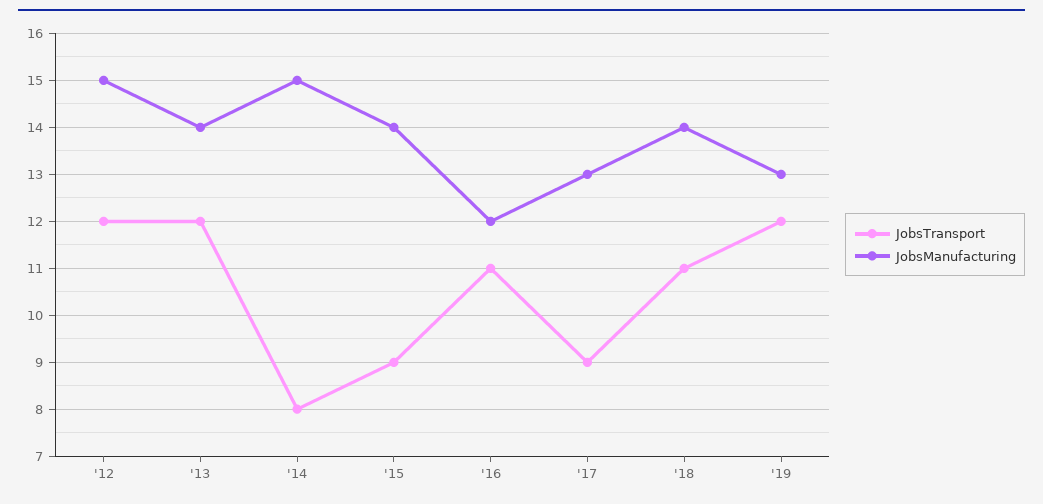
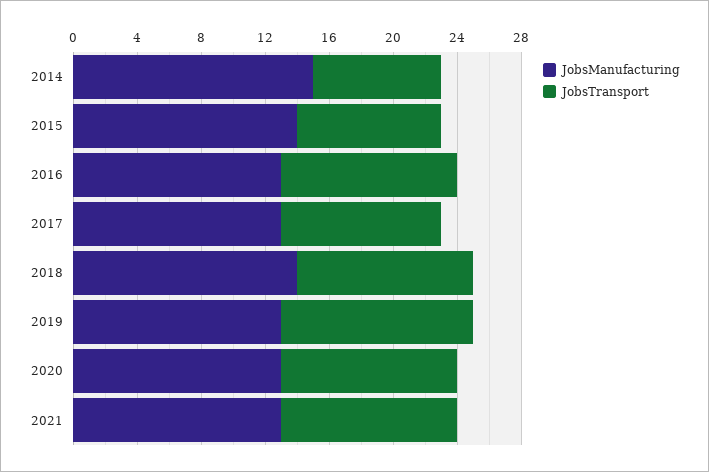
JobsTransport, '12: 12 -> none
JobsManufacturing, '12: 15 -> none
JobsTransport, '13: 12 -> none
JobsManufacturing, '13: 14 -> none
JobsManufacturing, '16: 12 -> 13
JobsTransport, '17: 9 -> 10
JobsManufacturing, 2020: none -> 13
JobsTransport, 2020: none -> 11
JobsManufacturing, 2021: none -> 13
JobsTransport, 2021: none -> 11

